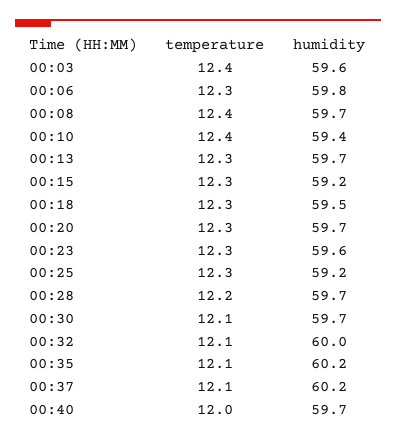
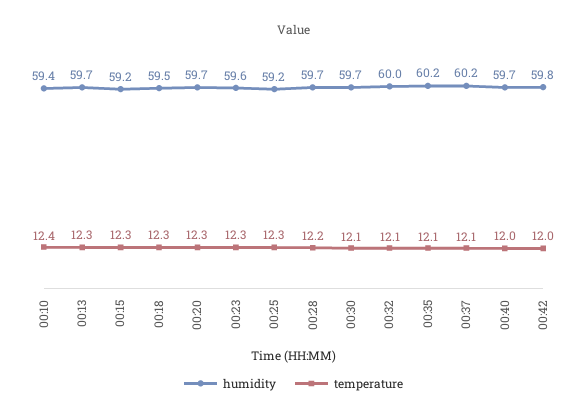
temperature, 00:03: 12.4 -> none
humidity, 00:03: 59.6 -> none
temperature, 00:06: 12.3 -> none
humidity, 00:06: 59.8 -> none
temperature, 00:08: 12.4 -> none
humidity, 00:08: 59.7 -> none
humidity, 00:42: none -> 59.8
temperature, 00:42: none -> 12

